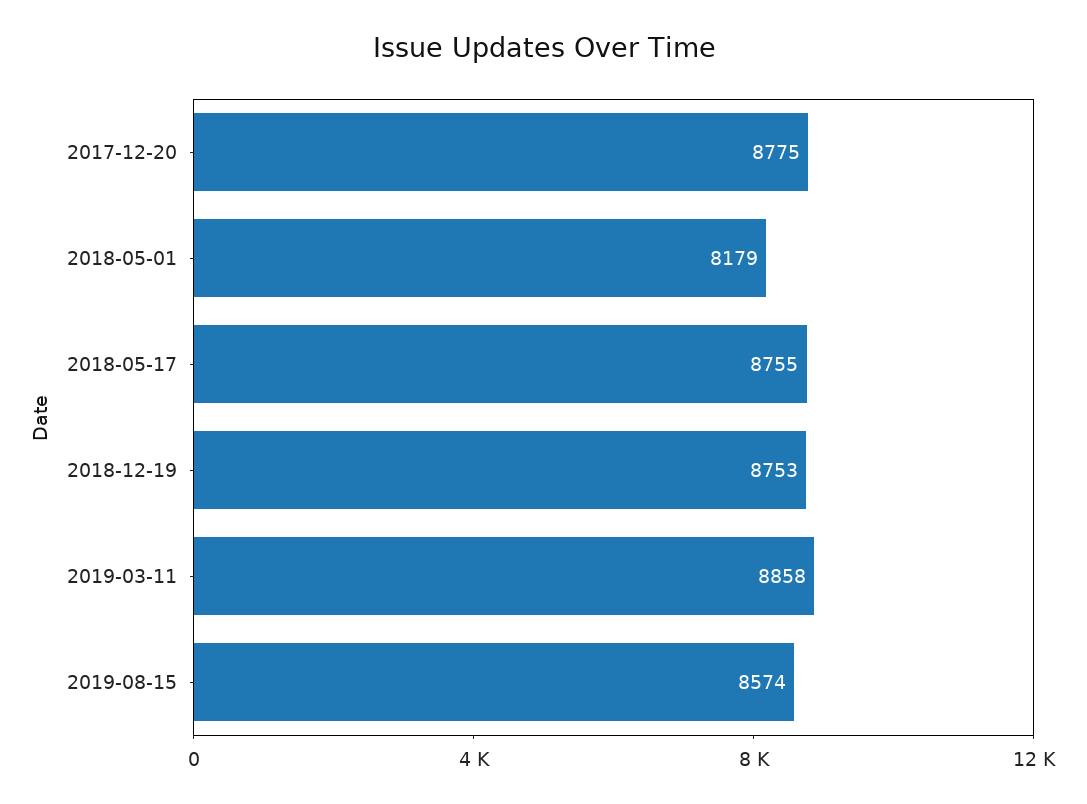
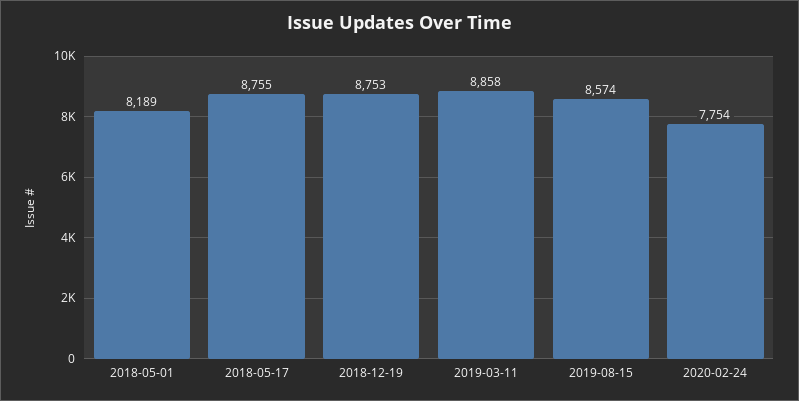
2017-12-20: 8775 -> none
2018-05-01: 8179 -> 8189
2020-02-24: none -> 7754

